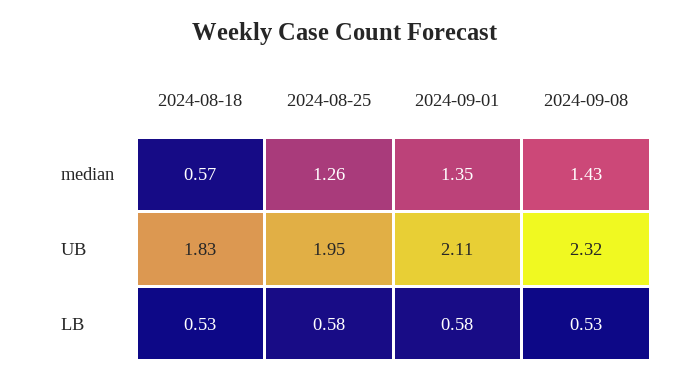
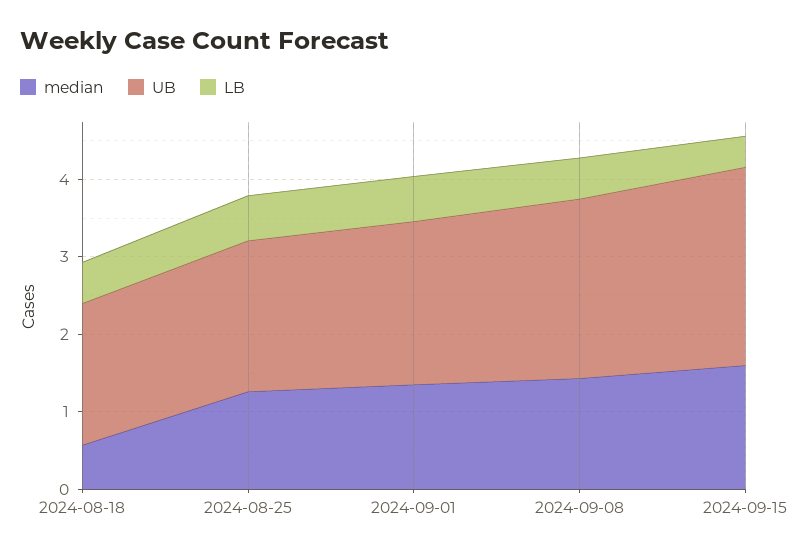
median, 2024-09-15: none -> 1.6
UB, 2024-09-15: none -> 2.6
LB, 2024-09-15: none -> 0.4

